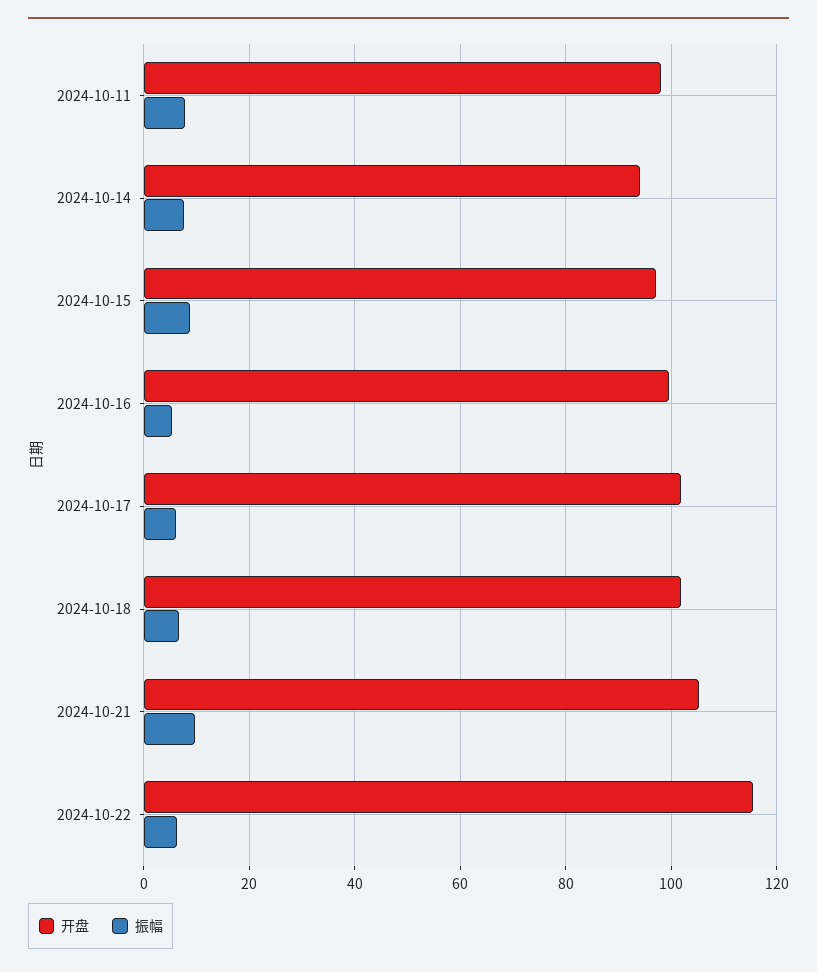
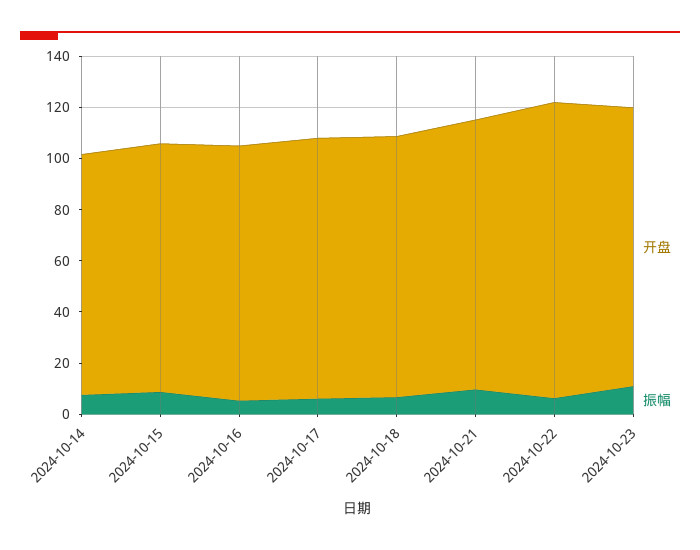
开盘, 2024-10-11: 98 -> none
振幅, 2024-10-11: 8 -> none
开盘, 2024-10-23: none -> 110
振幅, 2024-10-23: none -> 10

